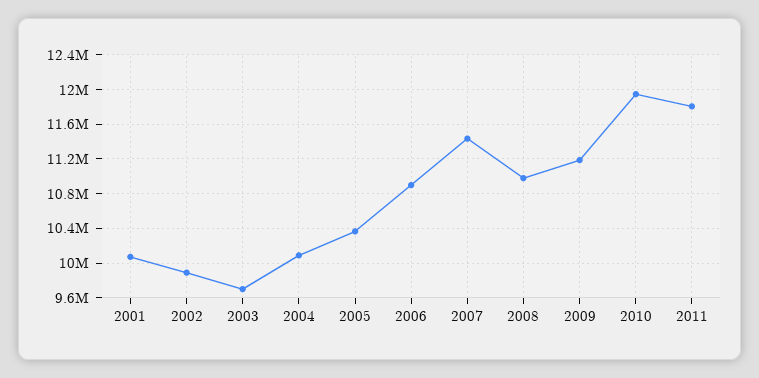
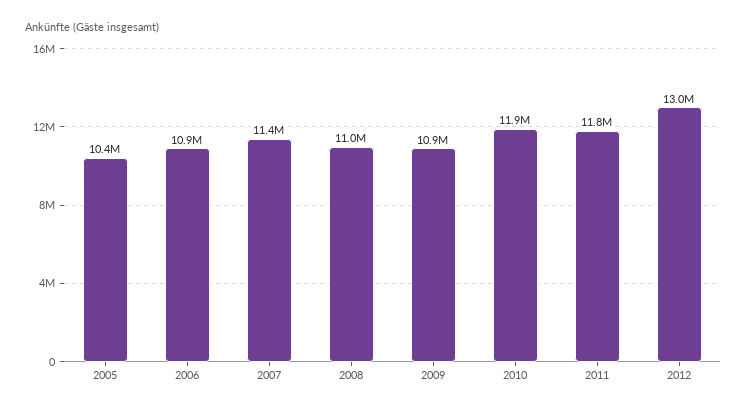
2001: 10100000 -> none
2002: 9900000 -> none
2003: 9700000 -> none
2004: 10100000 -> none
2009: 11200000 -> 10900000
2012: none -> 13000000

